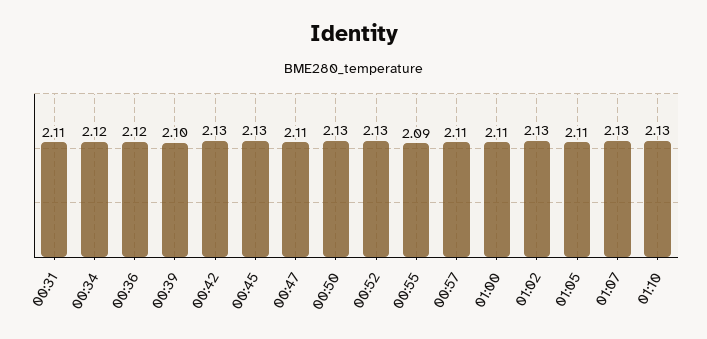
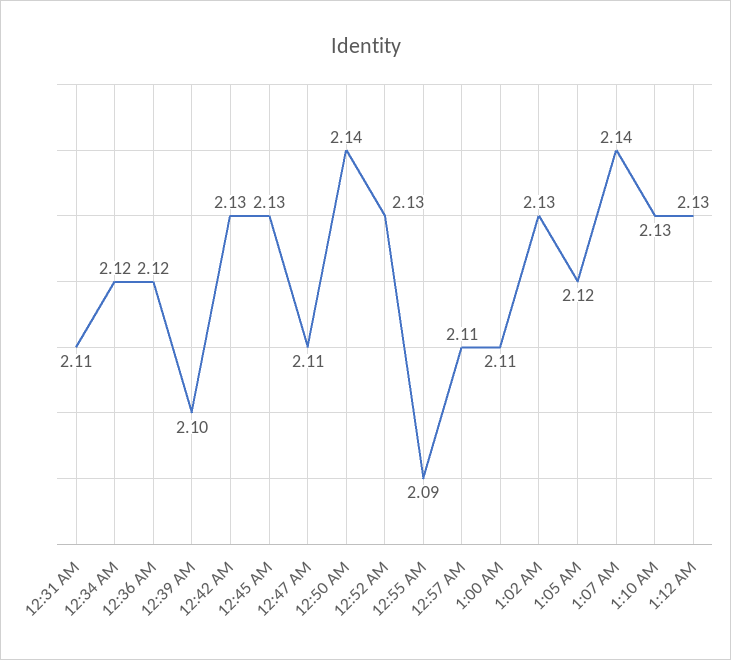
00:50: 2.13 -> 2.14
01:05: 2.11 -> 2.12
01:07: 2.13 -> 2.14
1:12 AM: none -> 2.13

